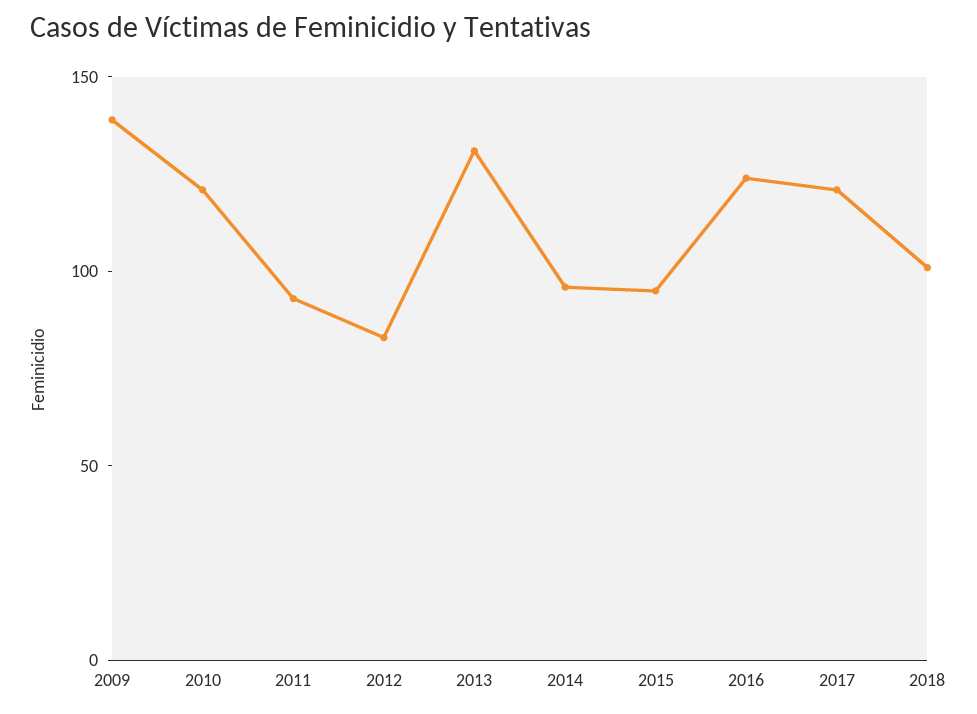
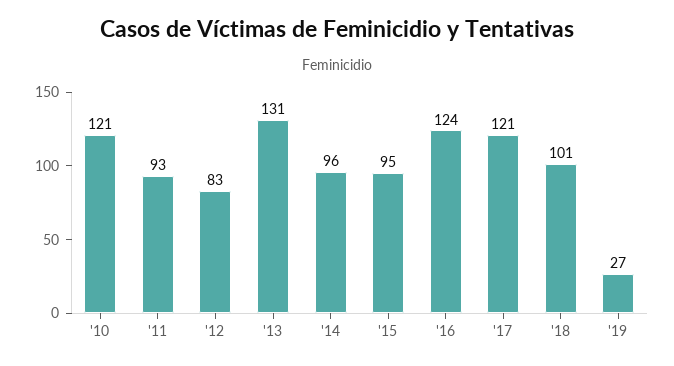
2009: 140 -> none
'19: none -> 27

